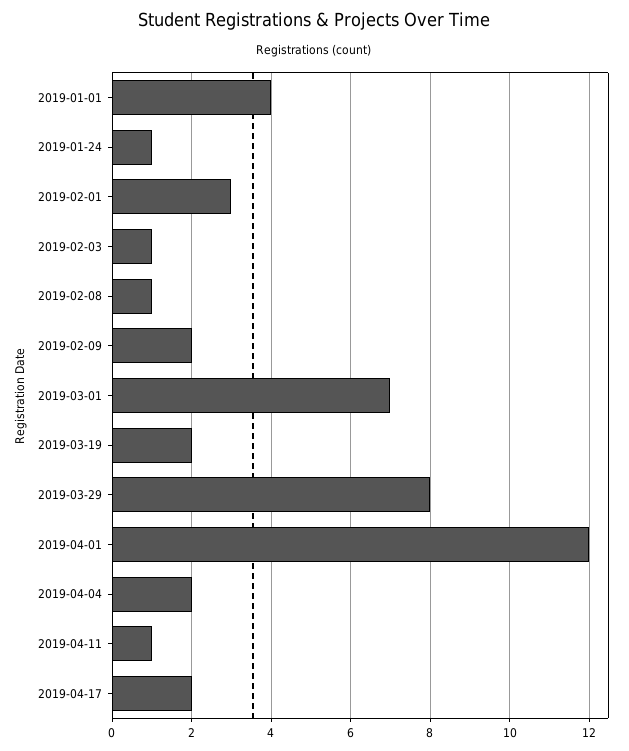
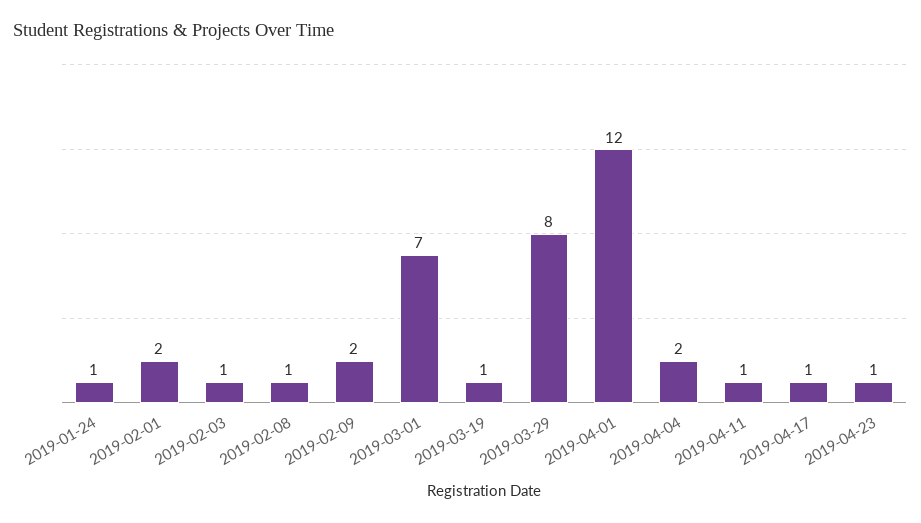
2019-01-01: 4 -> none
2019-02-01: 3 -> 2
2019-03-19: 2 -> 1
2019-04-17: 2 -> 1
2019-04-23: none -> 1

